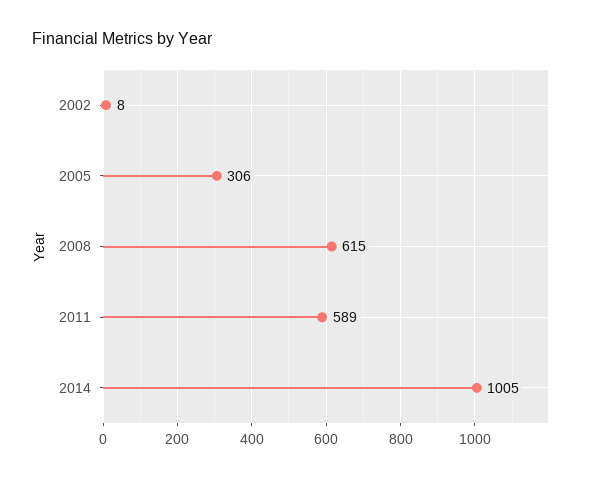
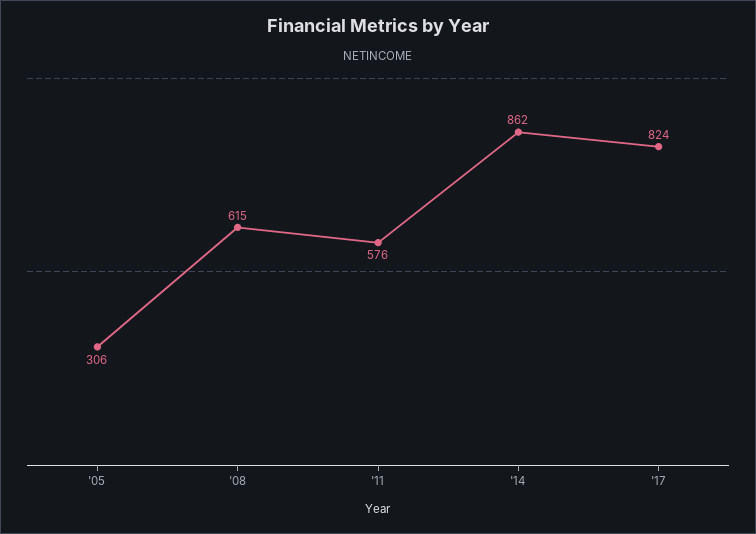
2002: 8 -> none
2011: 589 -> 576
2014: 1005 -> 862
'17: none -> 824

